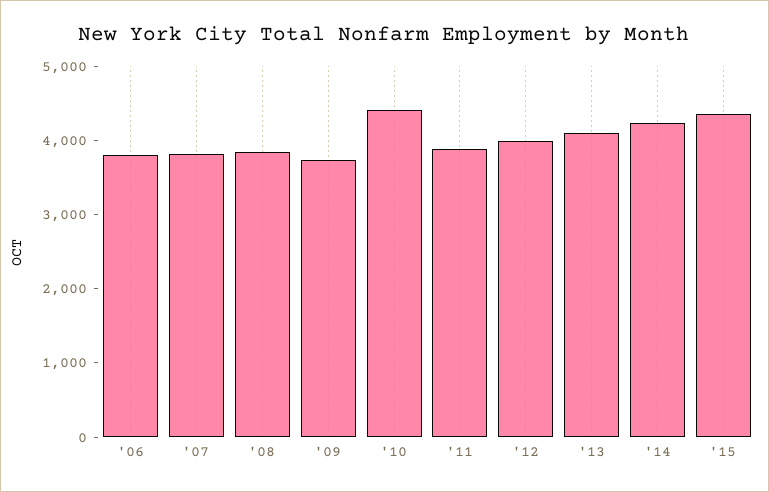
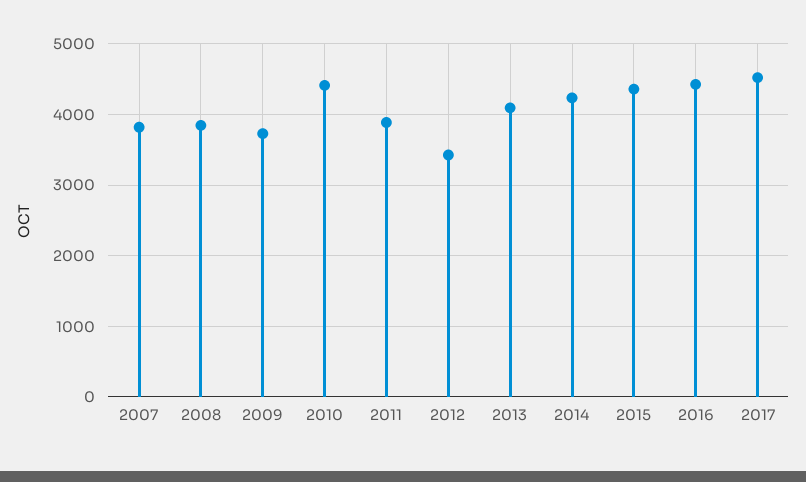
'06: 3800 -> none
'12: 4000 -> 3400
2016: none -> 4400
2017: none -> 4500

